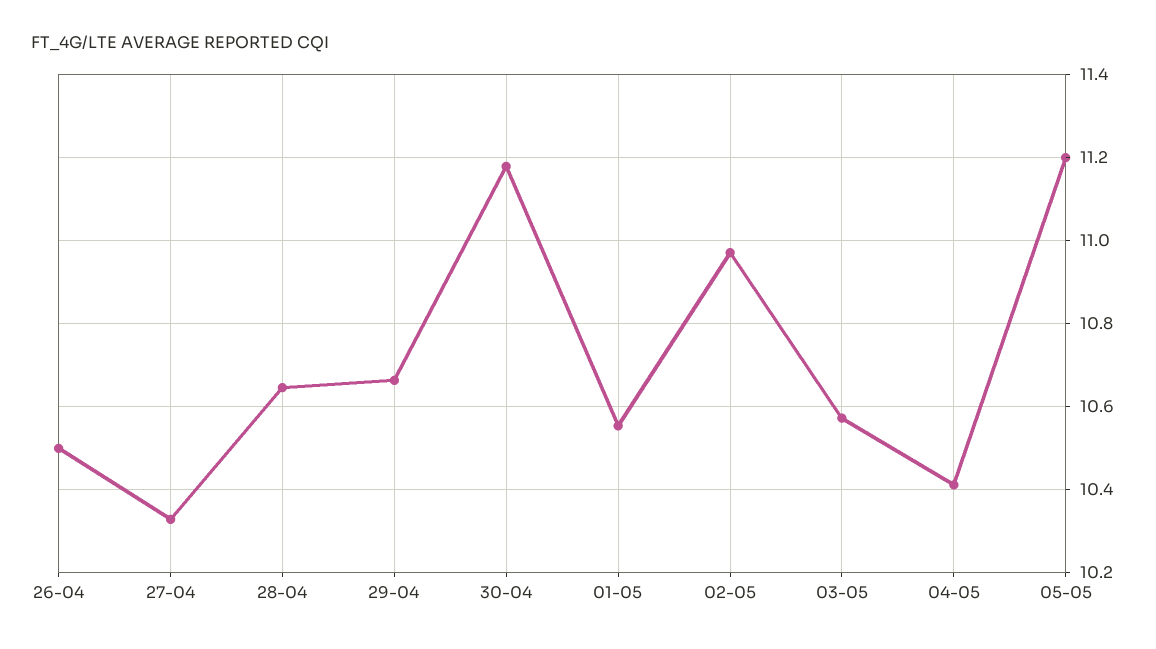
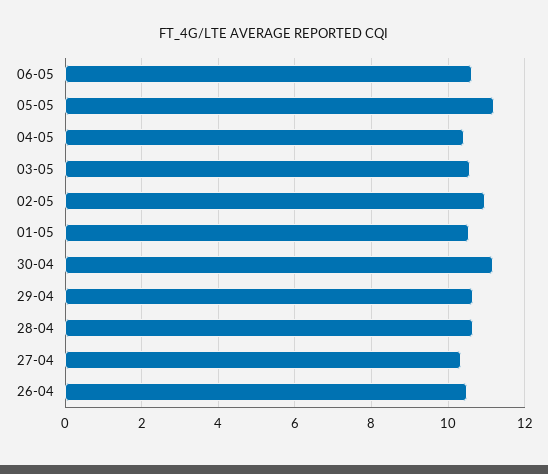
06-05: none -> 10.6

